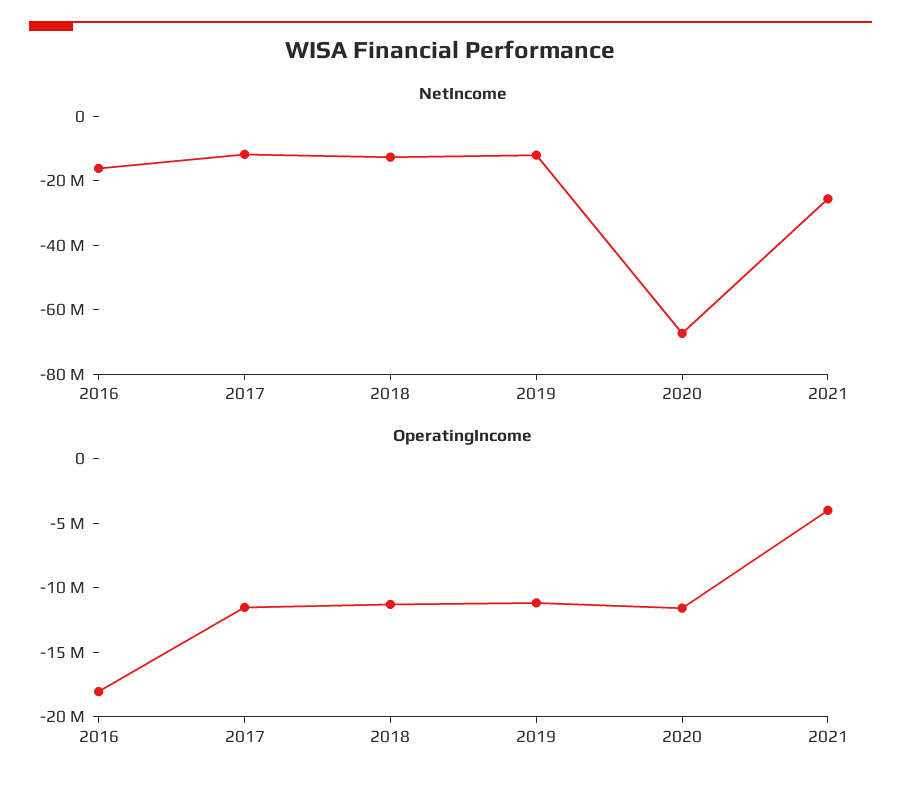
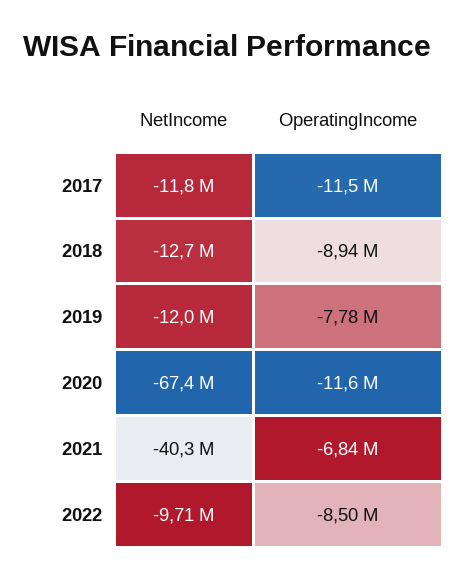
NetIncome, 2016: -15000000 -> none
NetIncome, 2021: -25000000 -> -40300000
OperatingIncome, 2016: -18000000 -> none
OperatingIncome, 2018: -11000000 -> -8940000
OperatingIncome, 2019: -11000000 -> -7780000
OperatingIncome, 2021: -4000000 -> -6840000
NetIncome, 2022: none -> -9710000
OperatingIncome, 2022: none -> -8500000

